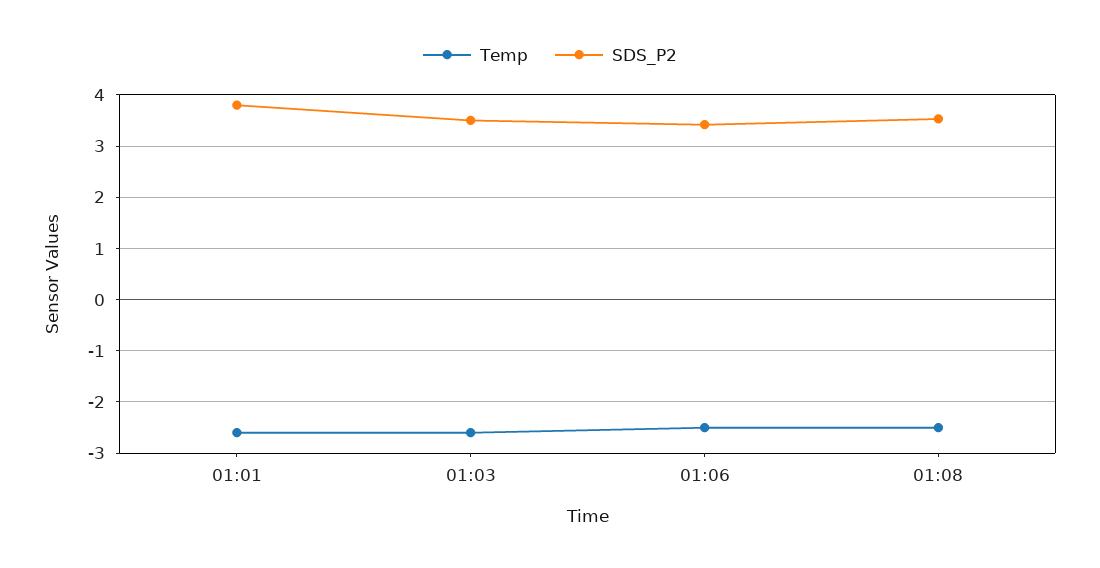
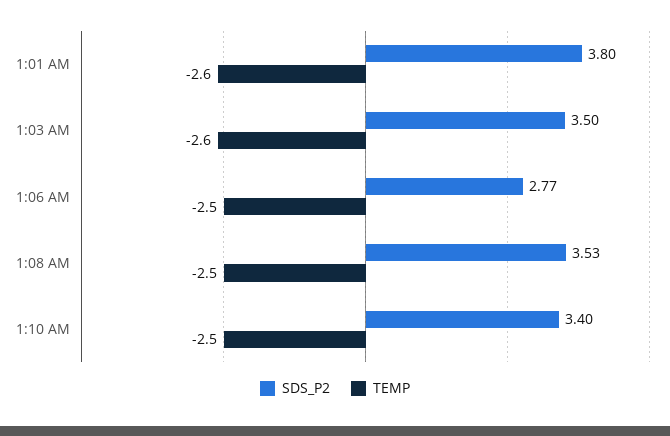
SDS_P2, 01:06: 3.4 -> 2.77
SDS_P2, 1:10 AM: none -> 3.4
Temp, 1:10 AM: none -> -2.5

